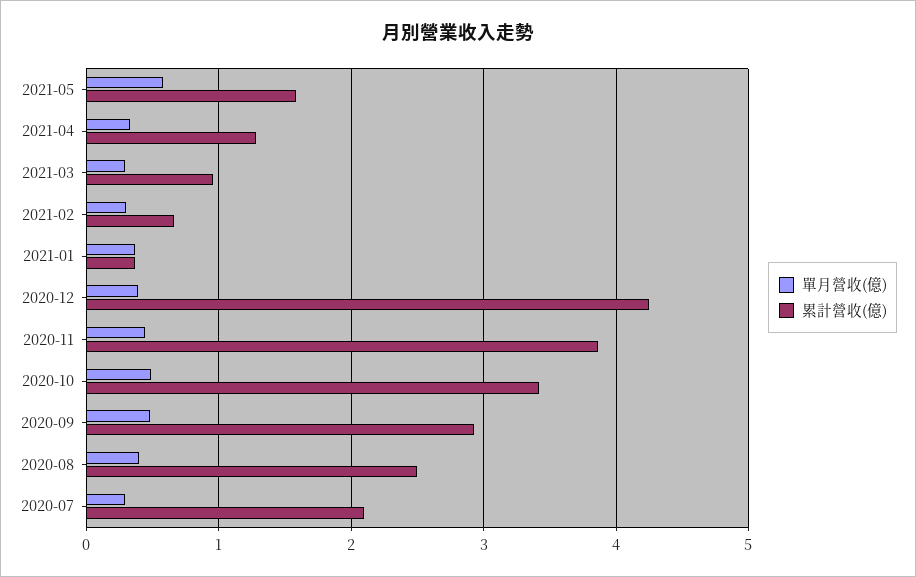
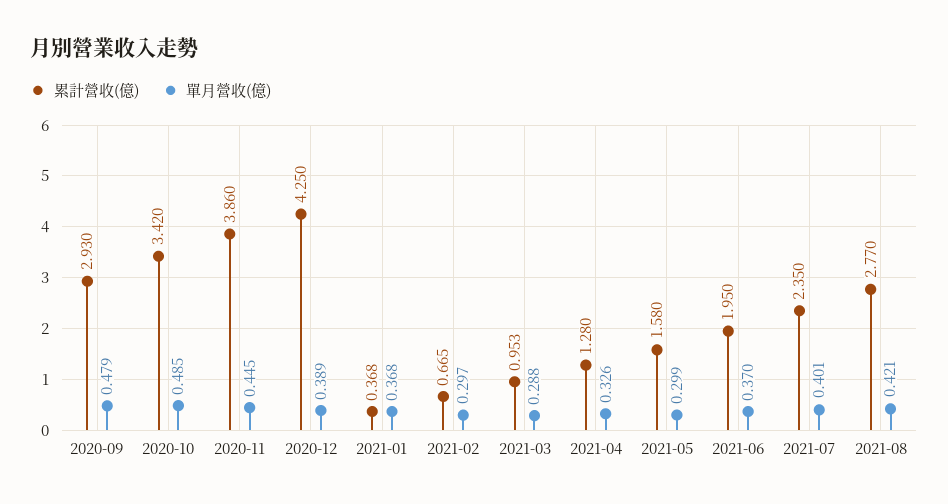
單月營收(億), 2021-05: 0.6 -> 0.299
單月營收(億), 2020-08: 0.4 -> none
累計營收(億), 2020-08: 2.5 -> none
單月營收(億), 2020-07: 0.3 -> none
累計營收(億), 2020-07: 2.1 -> none
累計營收(億), 2021-06: none -> 1.95
單月營收(億), 2021-06: none -> 0.37
累計營收(億), 2021-07: none -> 2.35
單月營收(億), 2021-07: none -> 0.401
累計營收(億), 2021-08: none -> 2.77
單月營收(億), 2021-08: none -> 0.421

